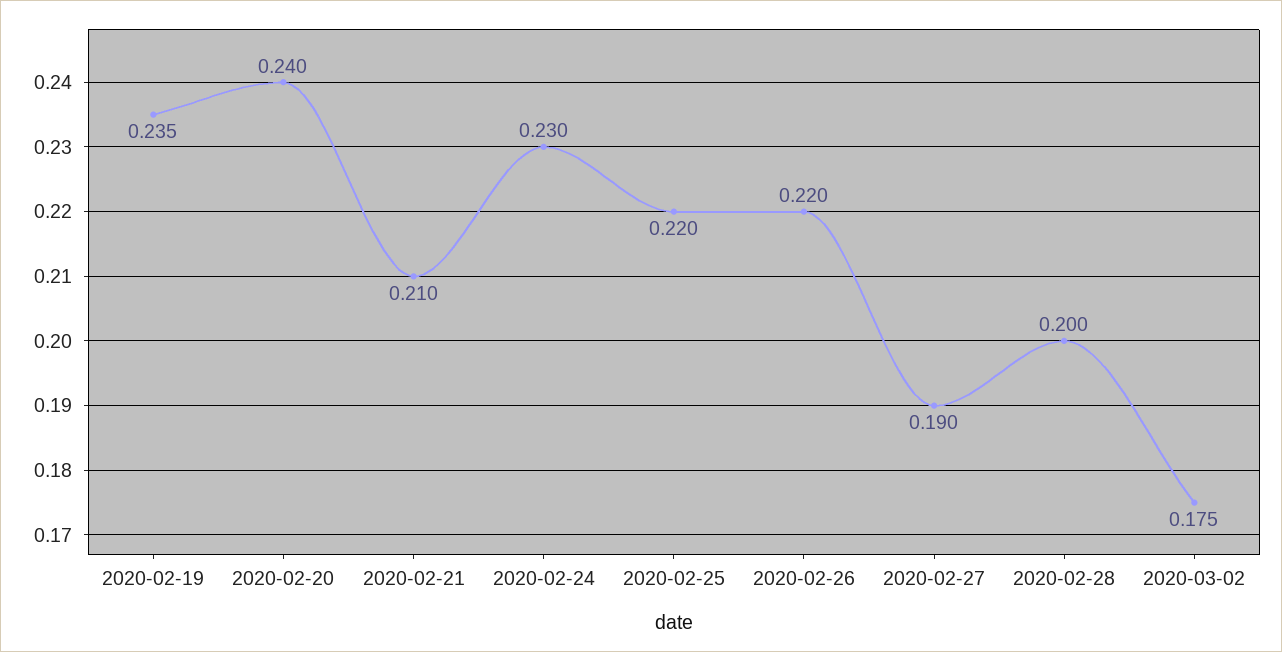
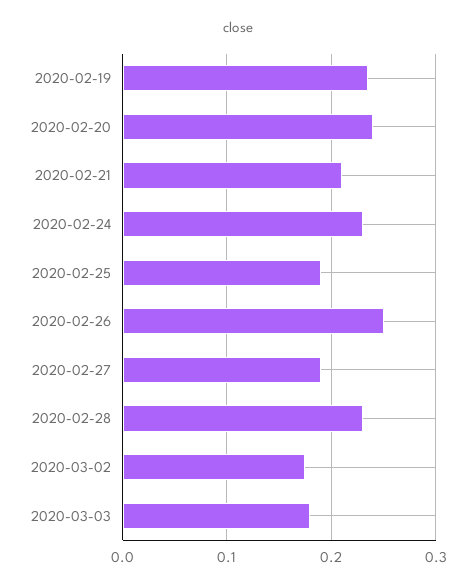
2020-02-25: 0.22 -> 0.19
2020-02-26: 0.22 -> 0.25
2020-02-28: 0.2 -> 0.23
2020-03-03: none -> 0.18

